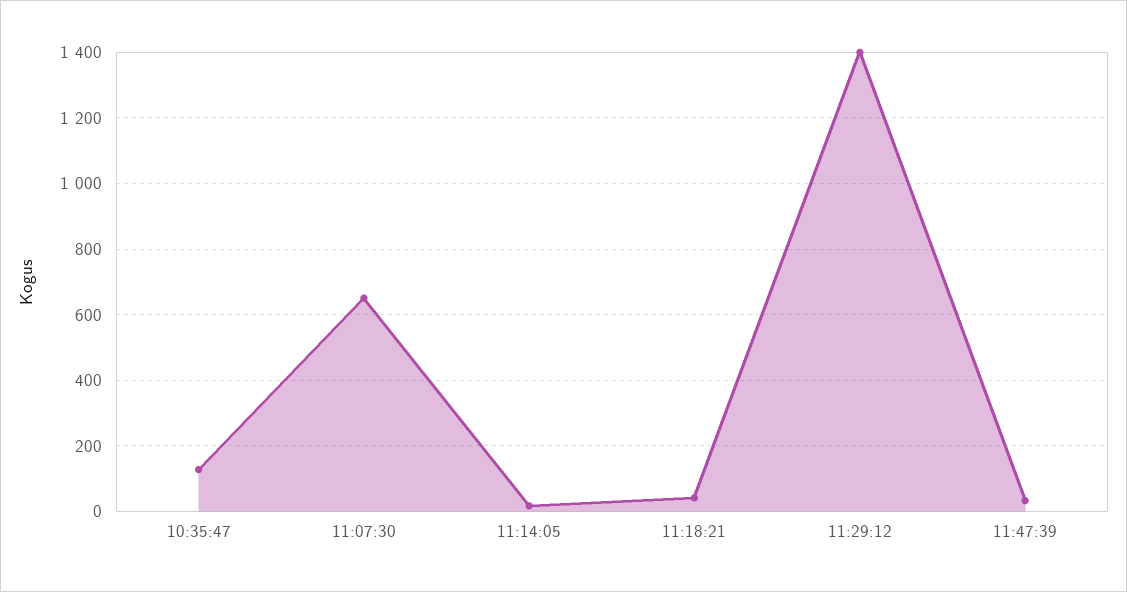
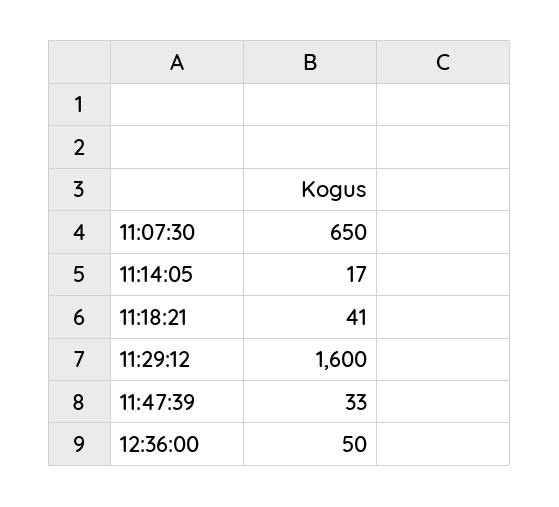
10:35:47: 120 -> none
11:29:12: 1400 -> 1600
12:36:00: none -> 50

